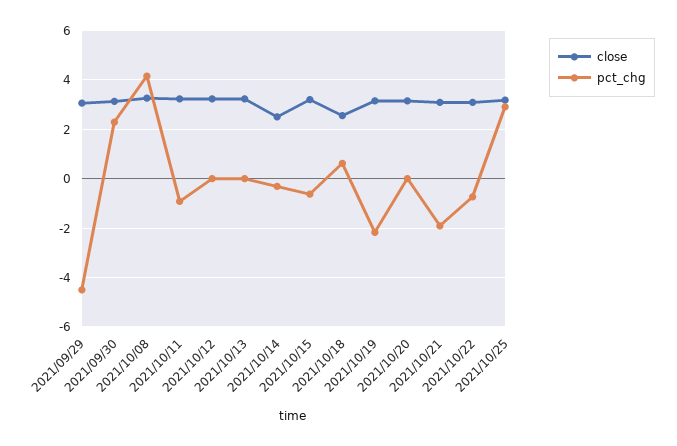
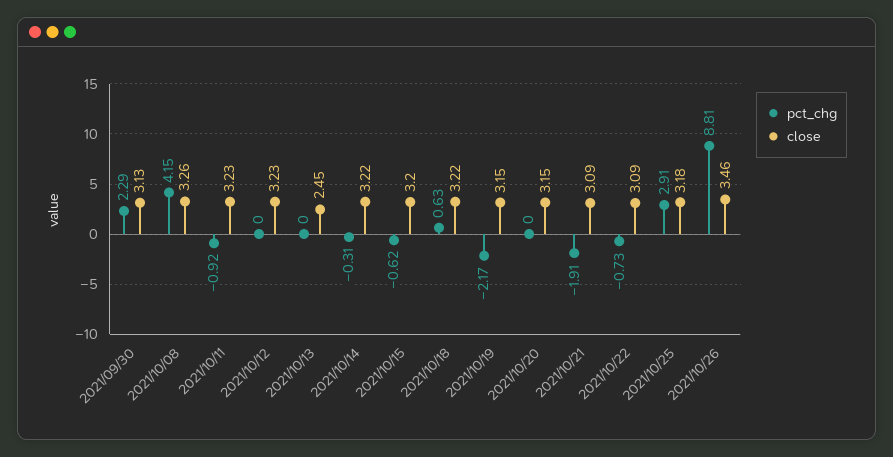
close, 2021/09/29: 3 -> none
pct_chg, 2021/09/29: -4.5 -> none
close, 2021/10/13: 3.25 -> 2.45
close, 2021/10/14: 2.5 -> 3.22
close, 2021/10/18: 2.5 -> 3.22
pct_chg, 2021/10/26: none -> 8.81
close, 2021/10/26: none -> 3.46

